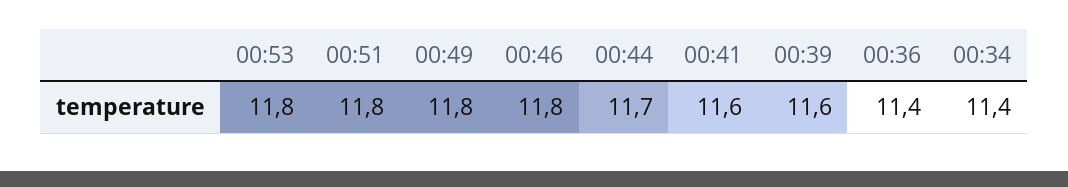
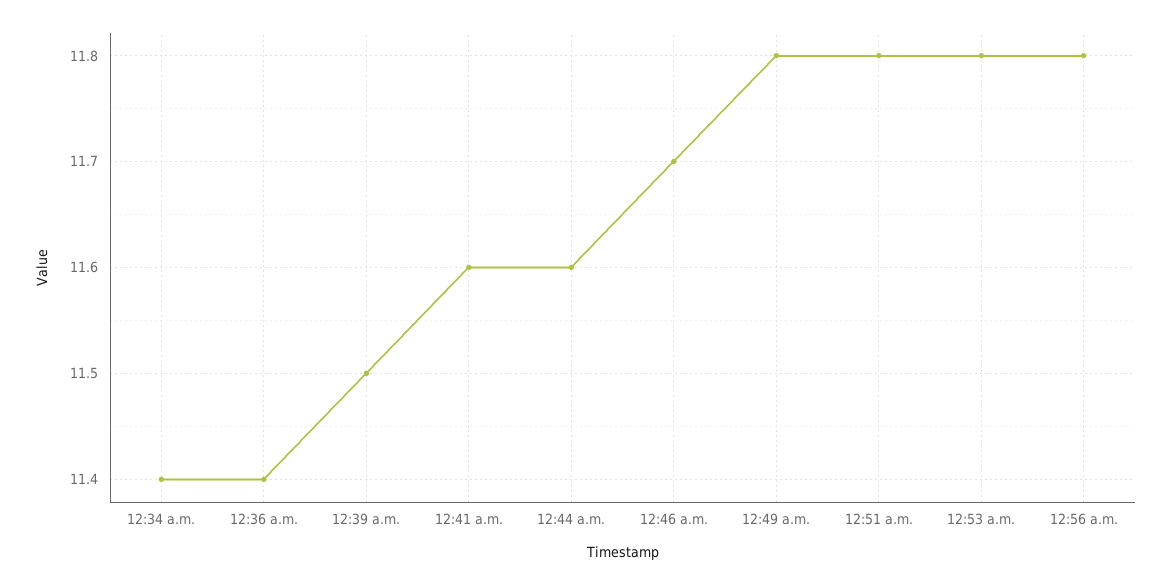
00:46: 11.8 -> 11.7
00:44: 11.7 -> 11.6
00:39: 11.6 -> 11.5
12:56 a.m.: none -> 11.8

